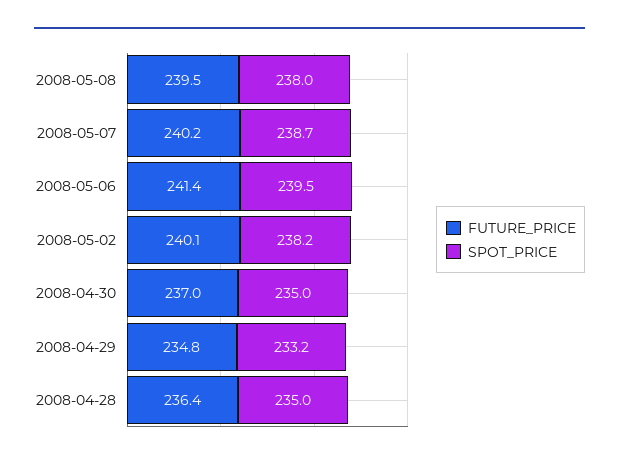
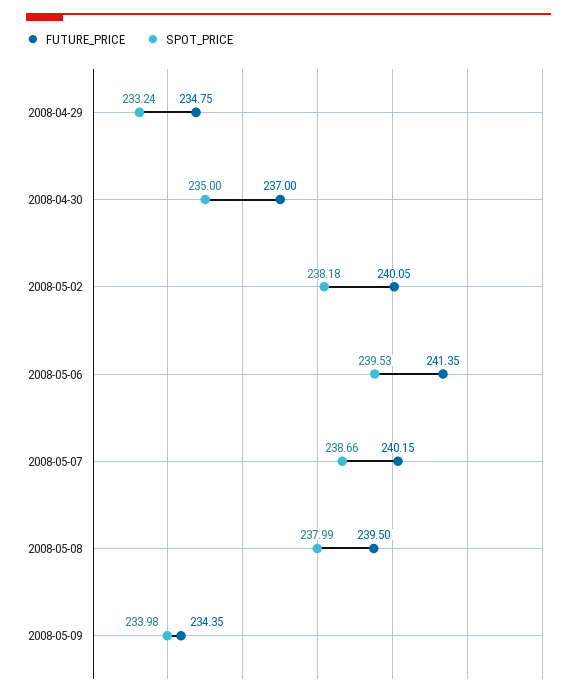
FUTURE_PRICE, 2008-04-28: 236.4 -> none
SPOT_PRICE, 2008-04-28: 235 -> none
FUTURE_PRICE, 2008-05-09: none -> 234.35
SPOT_PRICE, 2008-05-09: none -> 233.98

